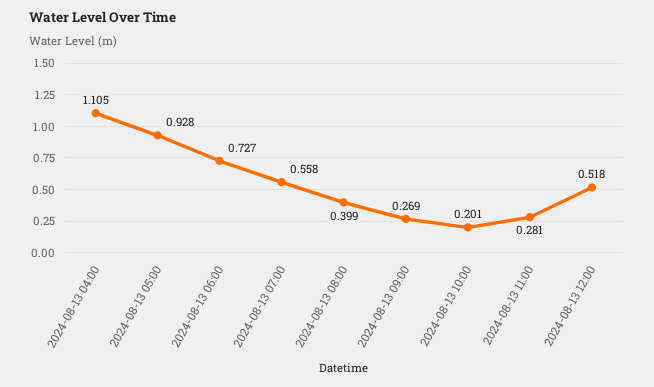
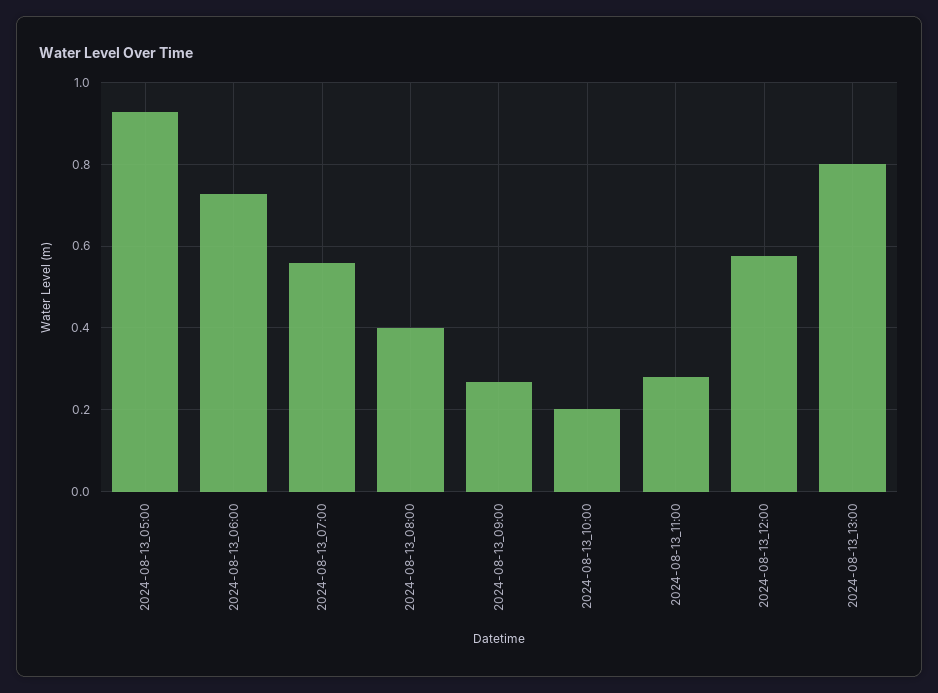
2024-08-13 04:00: 1.105 -> none
2024-08-13 12:00: 0.518 -> 0.58
2024-08-13_13:00: none -> 0.8

